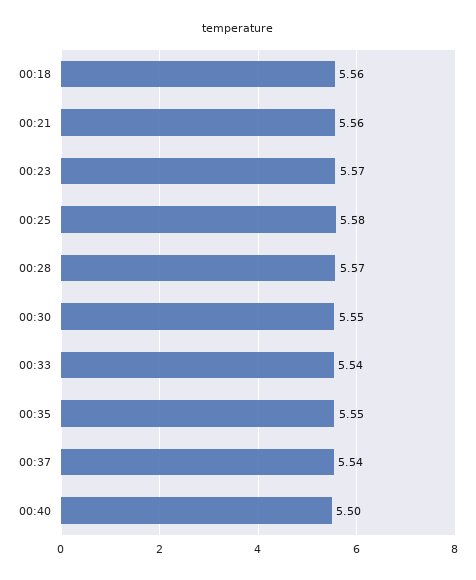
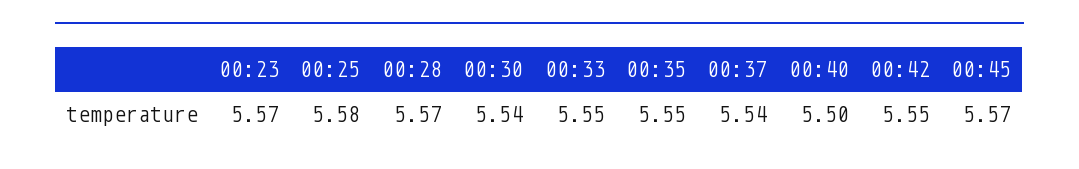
00:18: 5.56 -> none
00:21: 5.56 -> none
00:30: 5.55 -> 5.54
00:33: 5.54 -> 5.55
00:42: none -> 5.55
00:45: none -> 5.57

